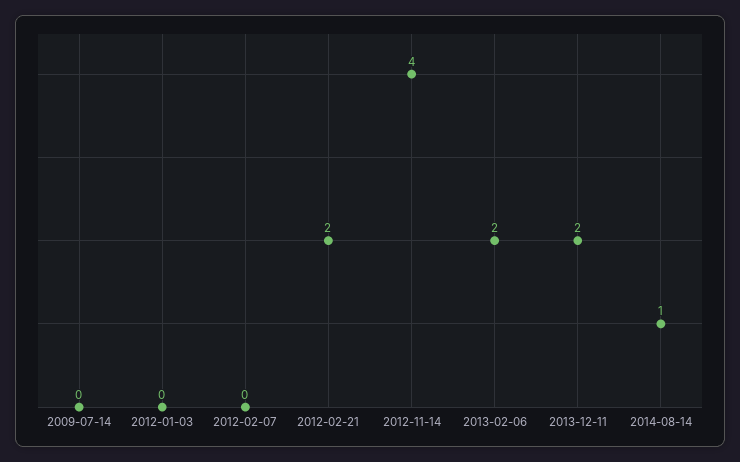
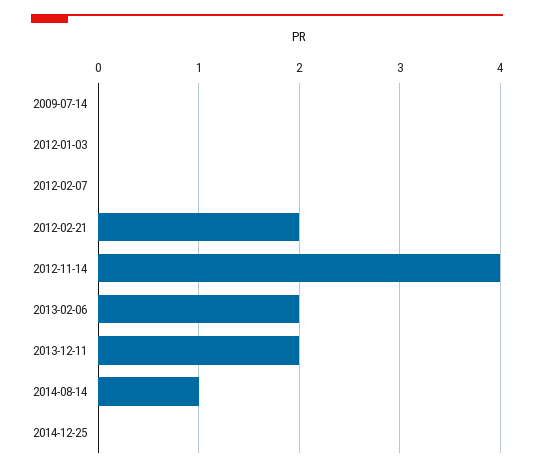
2014-12-25: none -> 0

